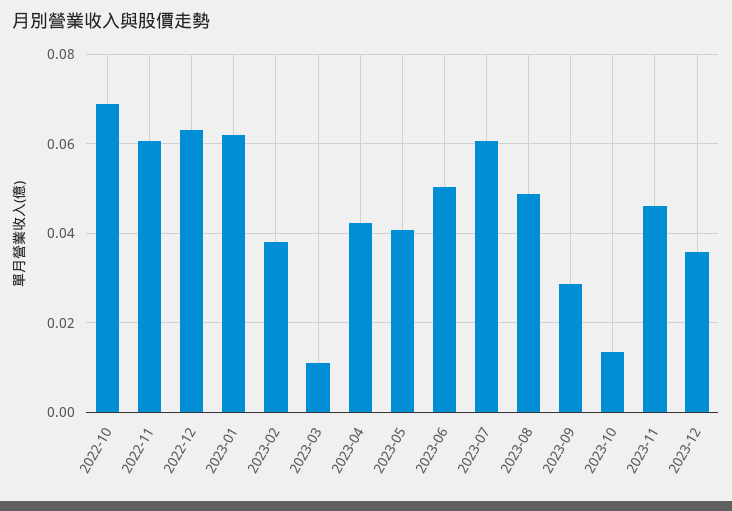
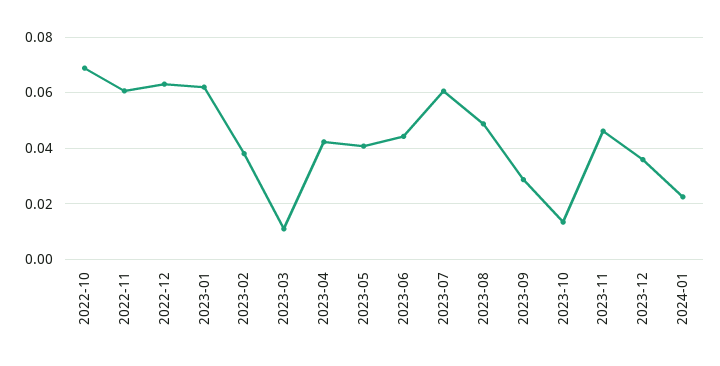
2023-06: 0.05 -> 0.045
2024-01: none -> 0.0225

